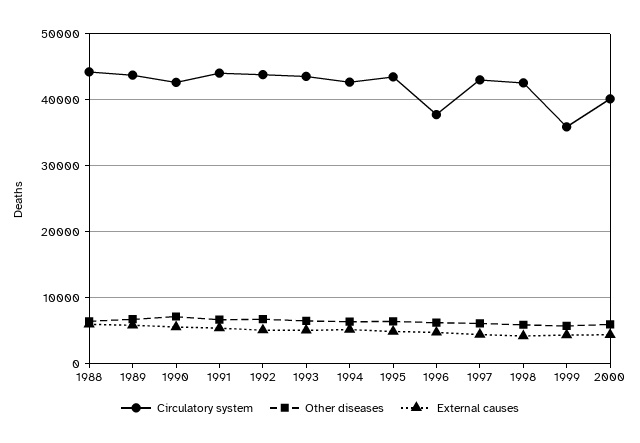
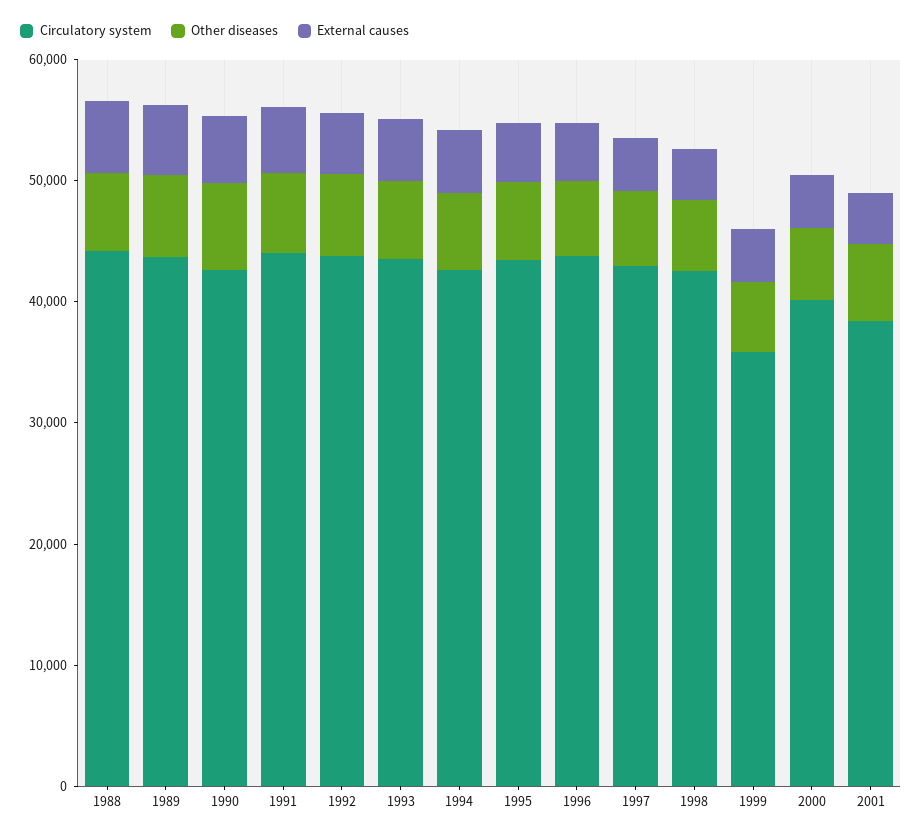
Circulatory system, 1996: 38000 -> 44000
Circulatory system, 2001: none -> 38000
Other diseases, 2001: none -> 6000
External causes, 2001: none -> 4000

